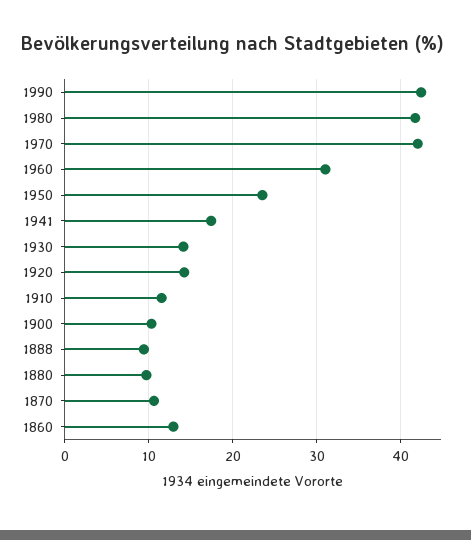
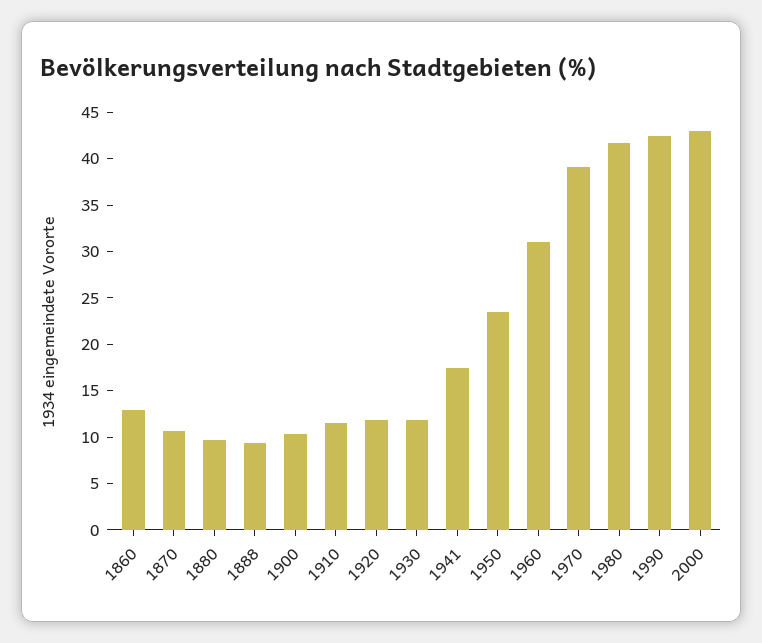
1970: 42 -> 39
1930: 14 -> 12
1920: 14 -> 12
2000: none -> 43

